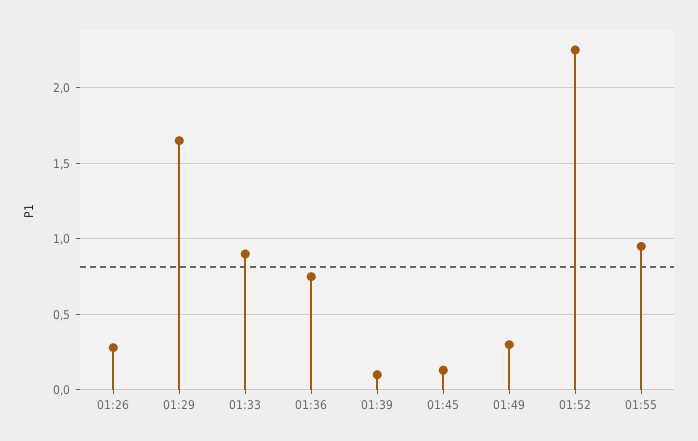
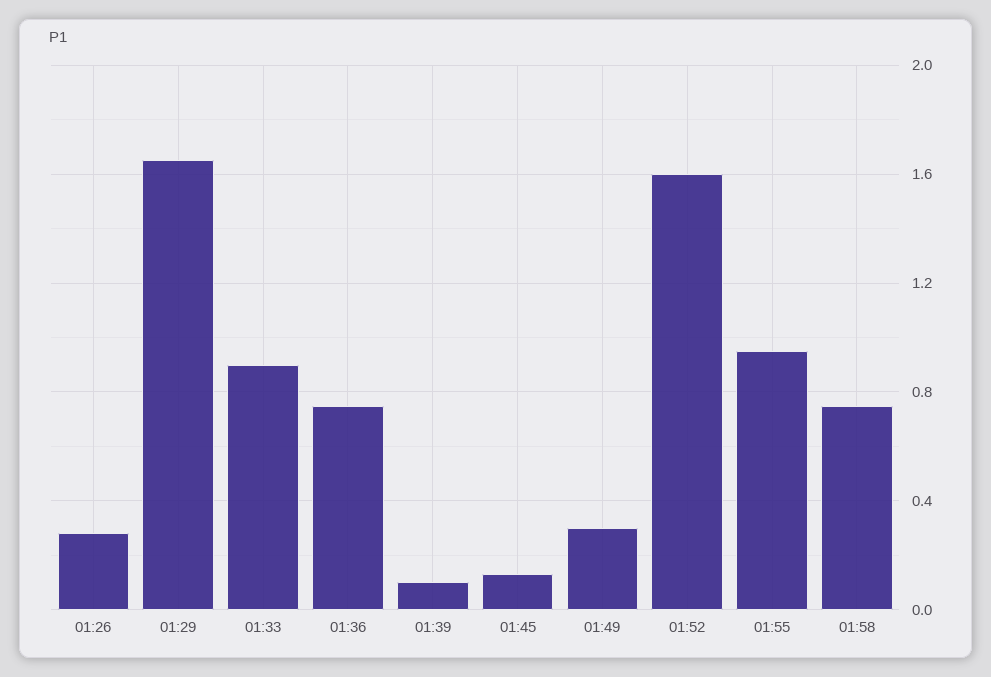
01:52: 2.25 -> 1.6
01:58: none -> 0.75

